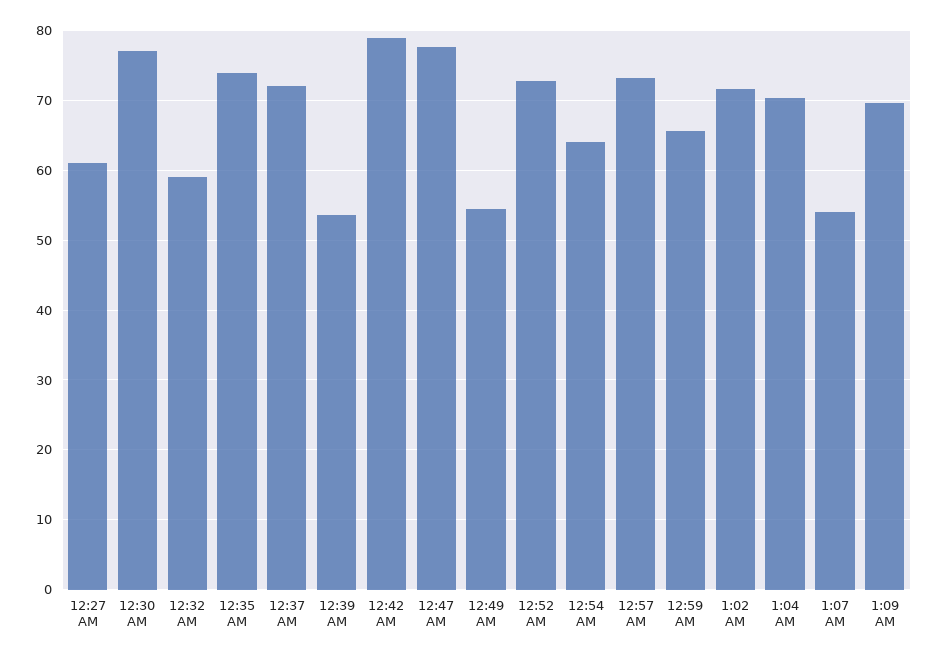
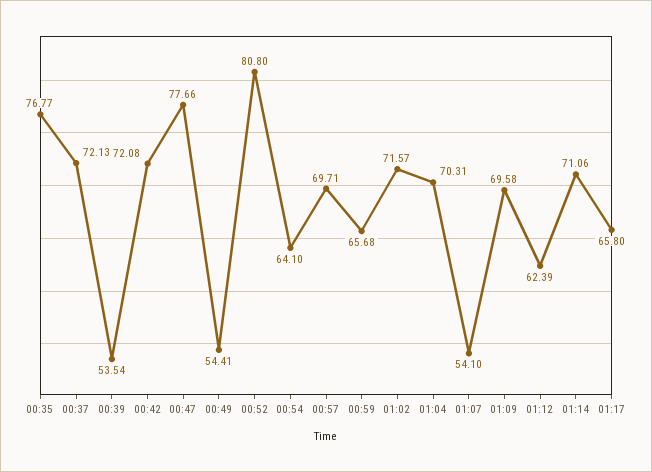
12:27 AM: 61 -> none
12:30 AM: 77 -> none
12:32 AM: 59 -> none
12:35 AM: 74 -> 76.77
12:42 AM: 79 -> 72.08
12:52 AM: 73 -> 80.8
12:57 AM: 73 -> 69.71
01:12: none -> 62.39
01:14: none -> 71.06
01:17: none -> 65.8

